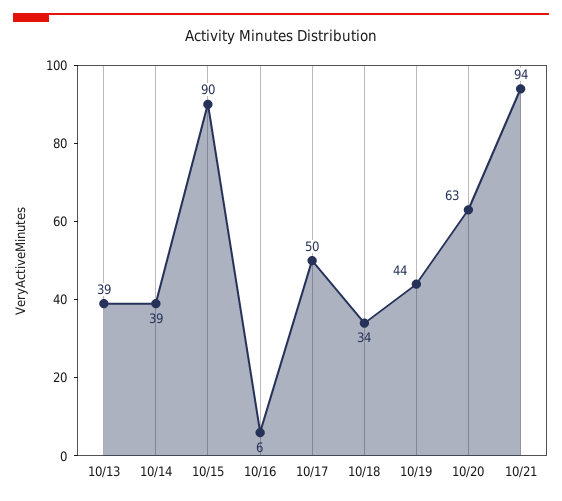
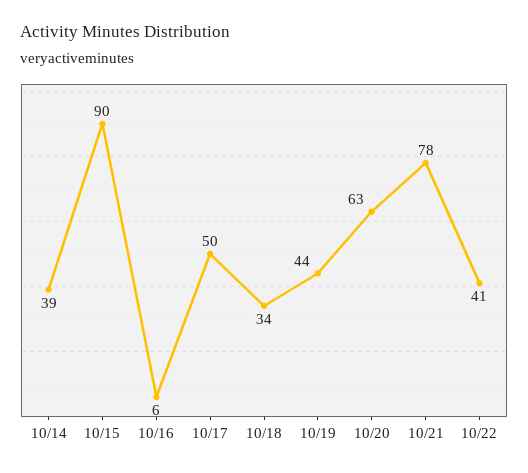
10/13: 39 -> none
10/21: 94 -> 78
10/22: none -> 41

